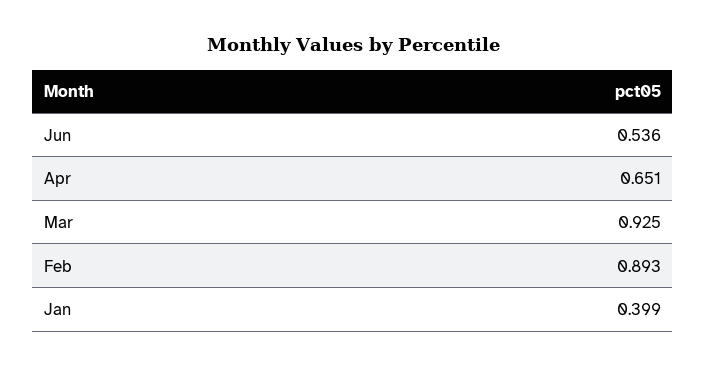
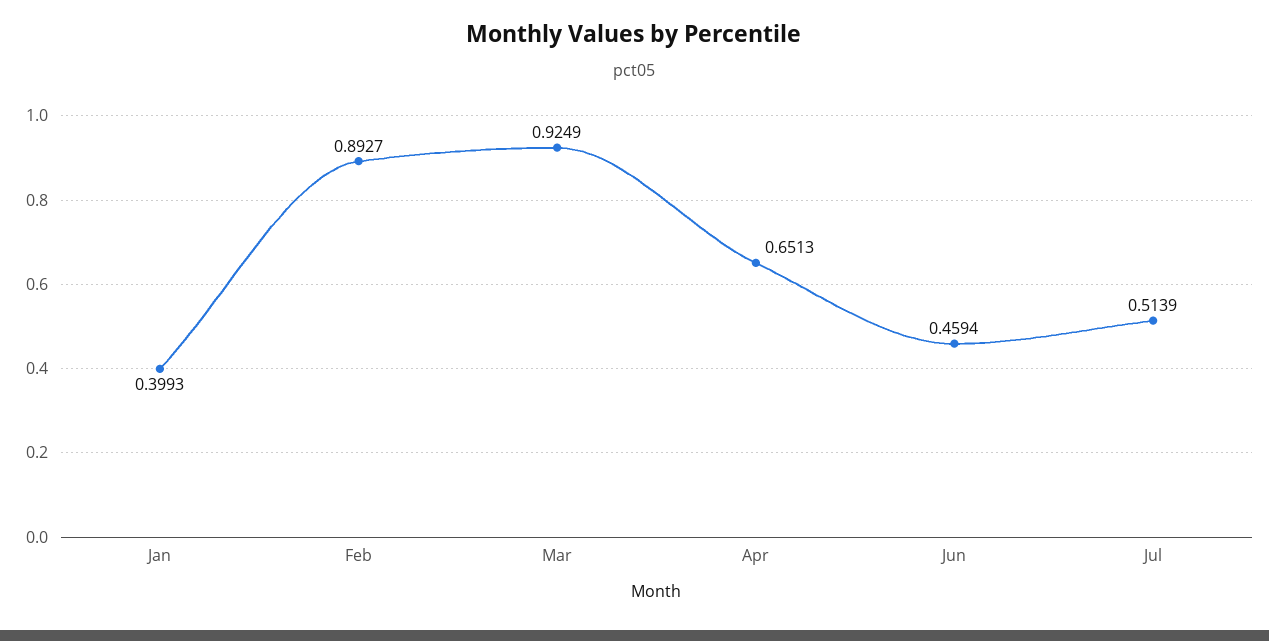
Jun: 0.536 -> 0.4594
Jul: none -> 0.5139

